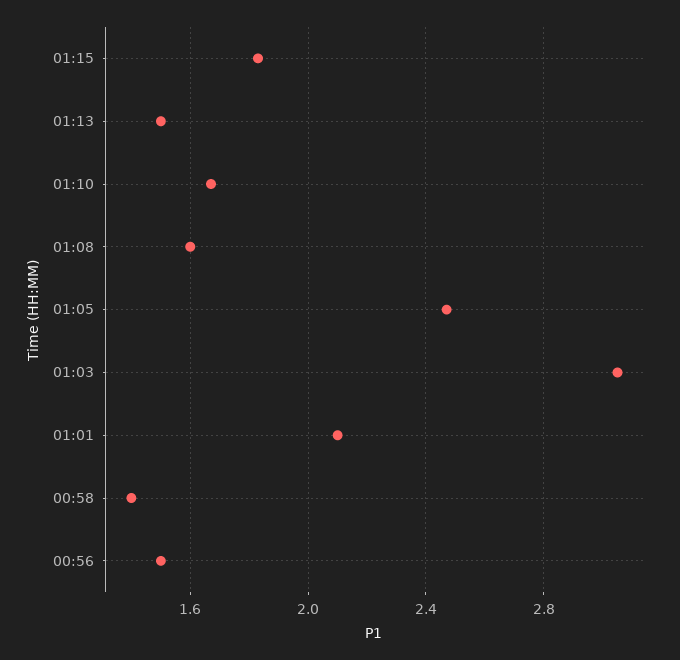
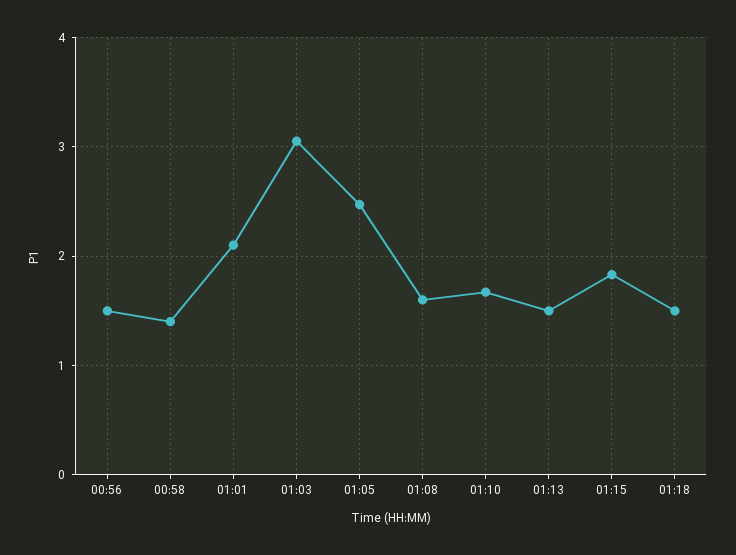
01:18: none -> 1.5

